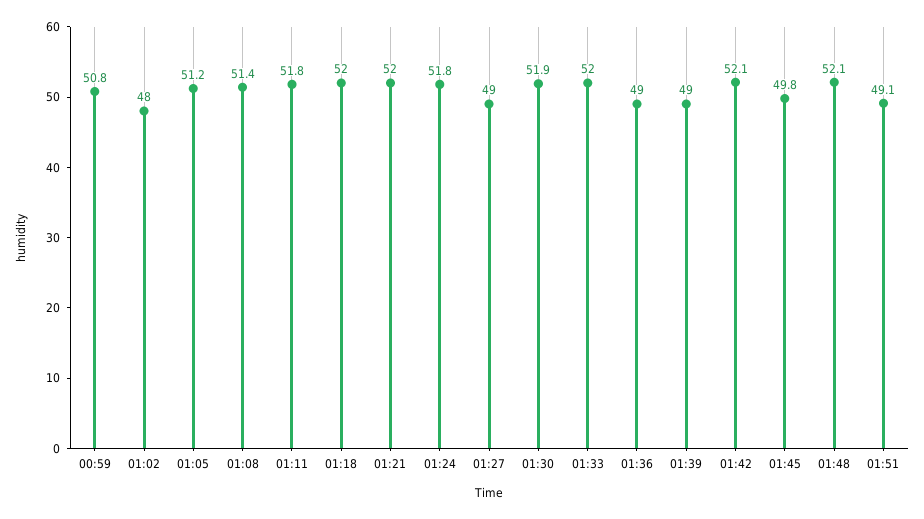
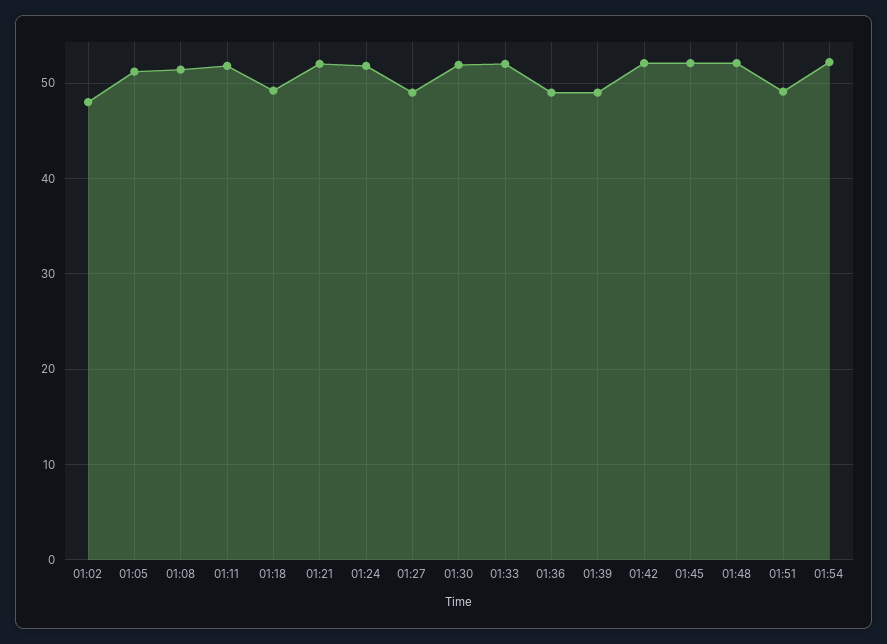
00:59: 50.8 -> none
01:18: 52 -> 49
01:45: 49.8 -> 52
01:54: none -> 52

